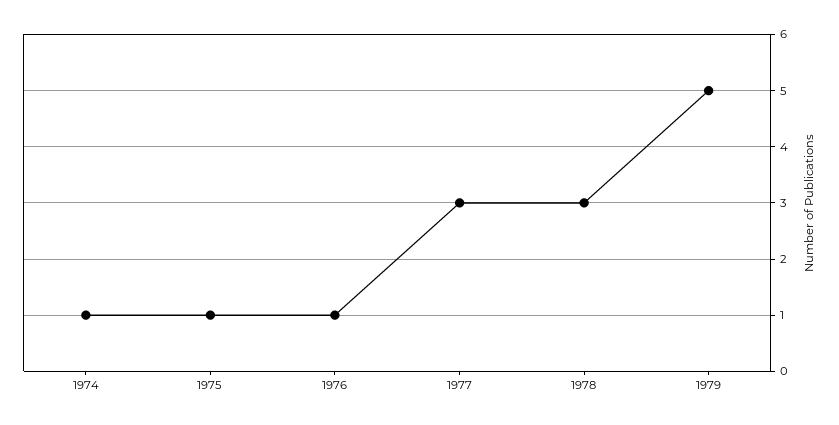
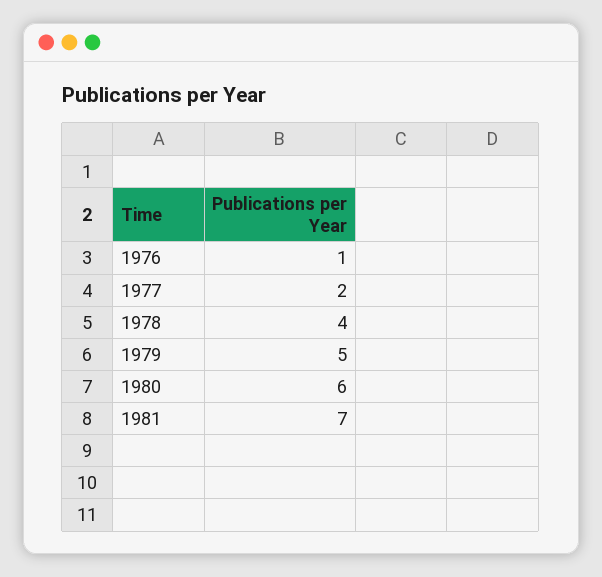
1974: 1 -> none
1975: 1 -> none
1977: 3 -> 2
1978: 3 -> 4
1980: none -> 6
1981: none -> 7

